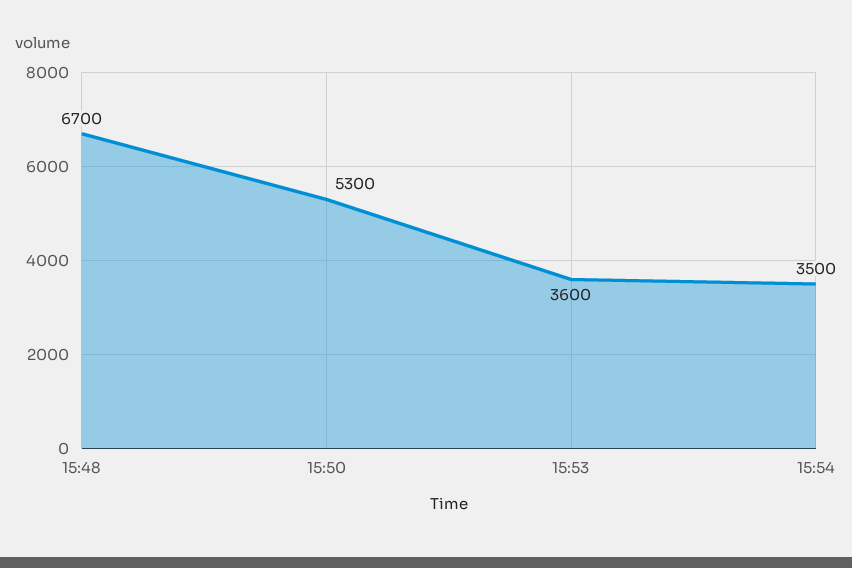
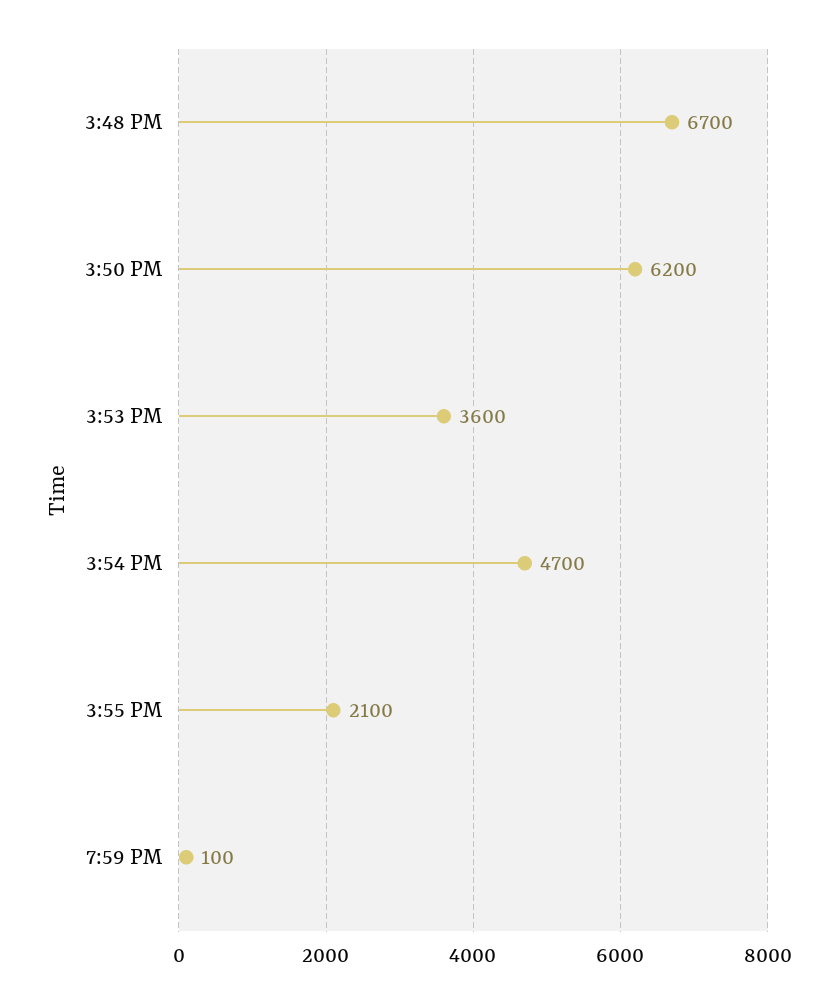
15:50: 5300 -> 6200
15:54: 3500 -> 4700
3:55 PM: none -> 2100
7:59 PM: none -> 100

